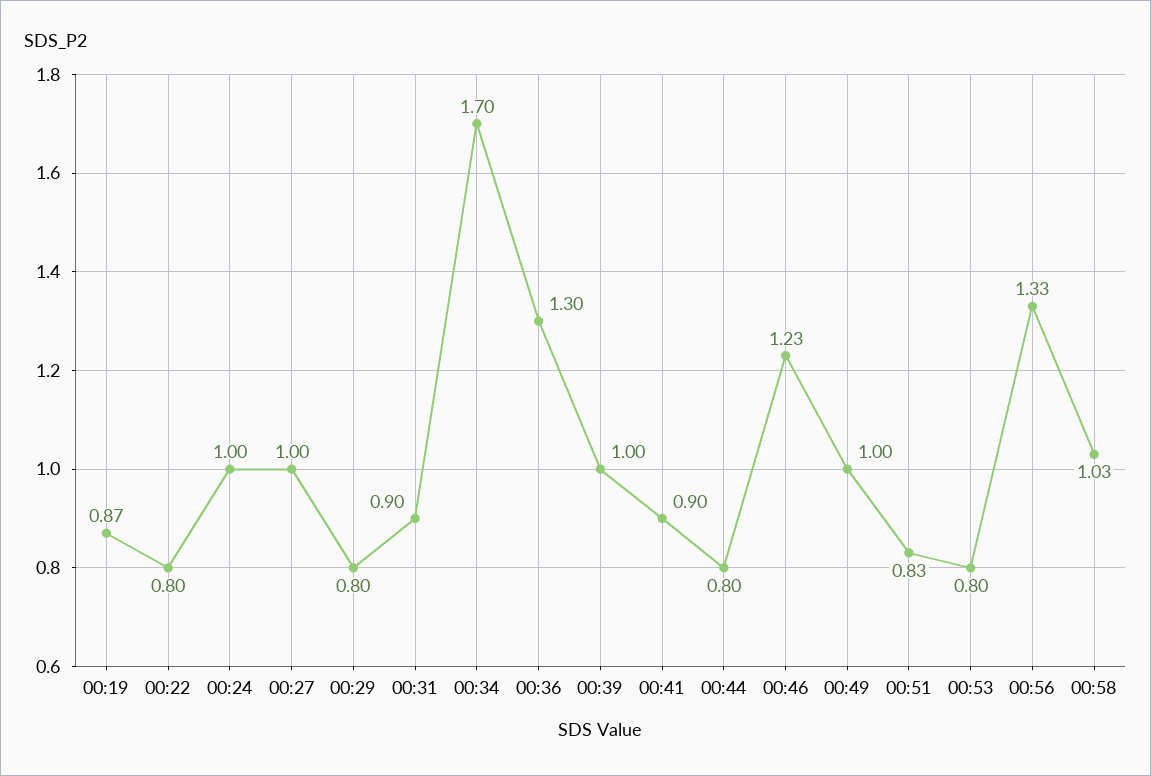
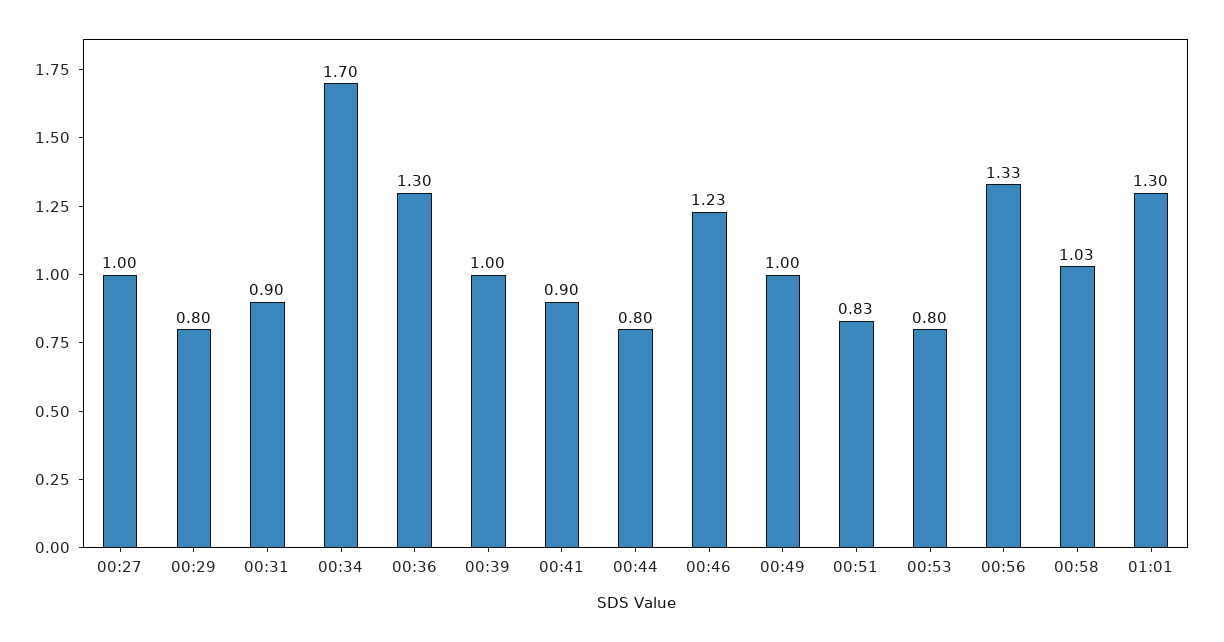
00:19: 0.87 -> none
00:22: 0.8 -> none
00:24: 1 -> none
01:01: none -> 1.3

